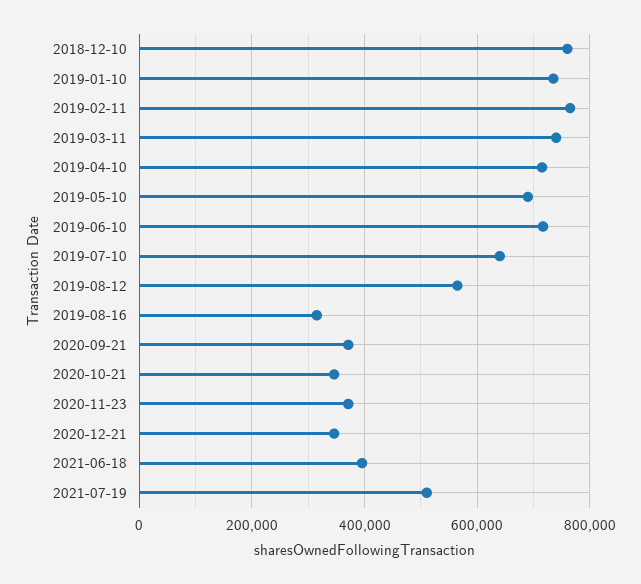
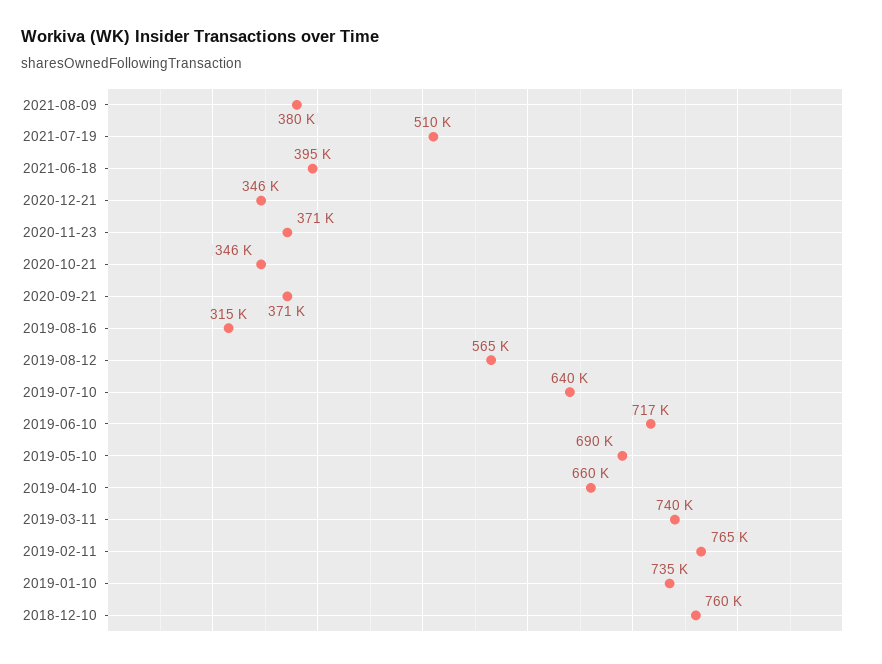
2019-04-10: 720000 -> 660000
2021-08-09: none -> 380000

